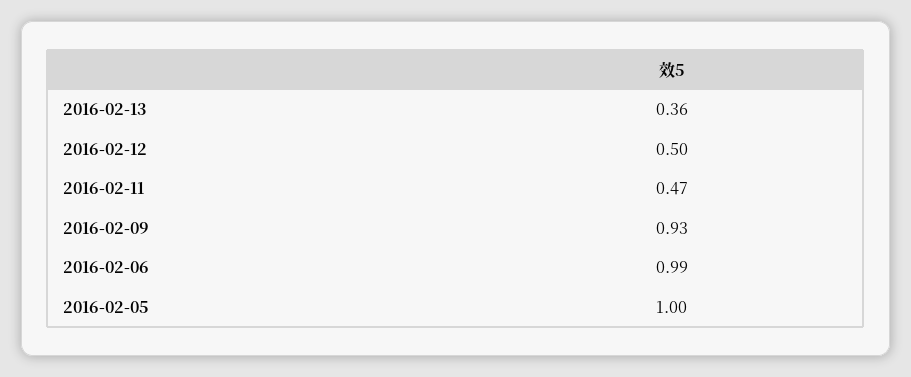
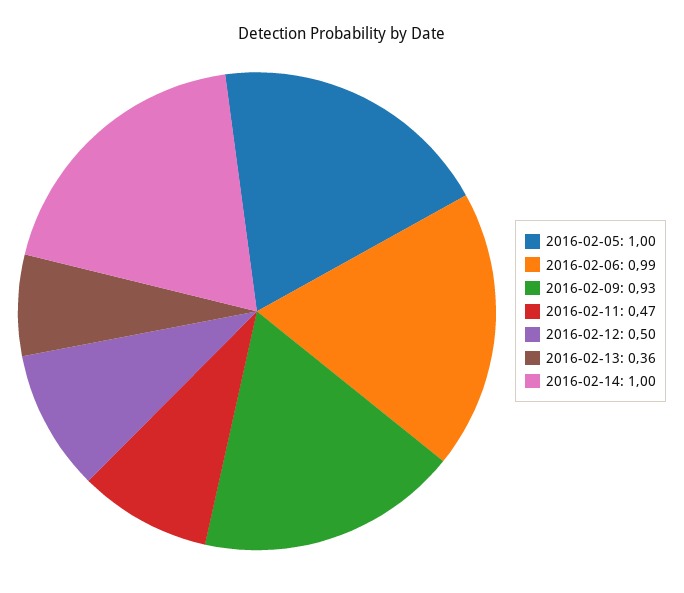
2016-02-14: none -> 1

